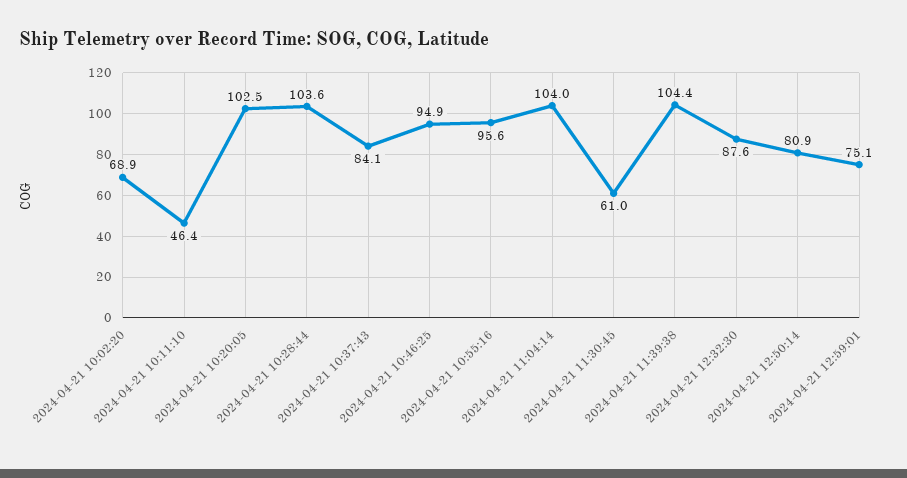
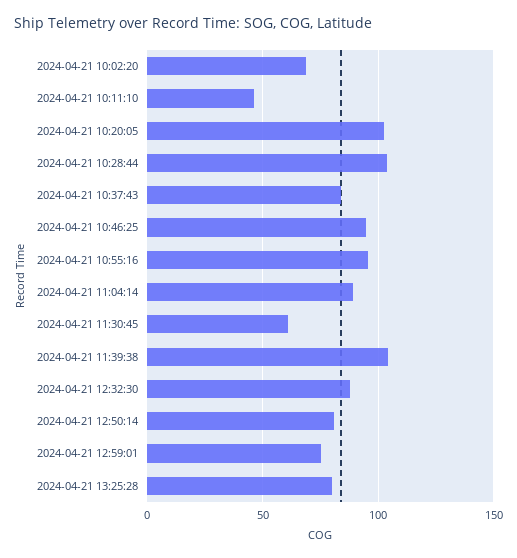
2024-04-21 11:04:14: 104 -> 90
2024-04-21 13:25:28: none -> 80

